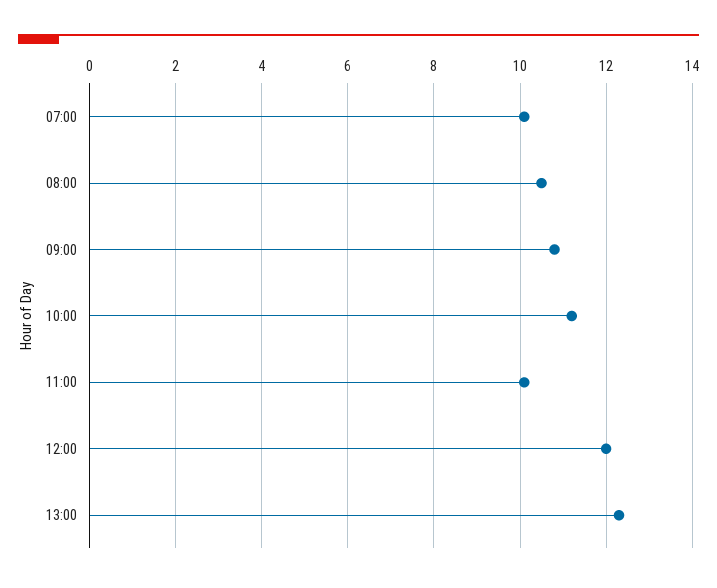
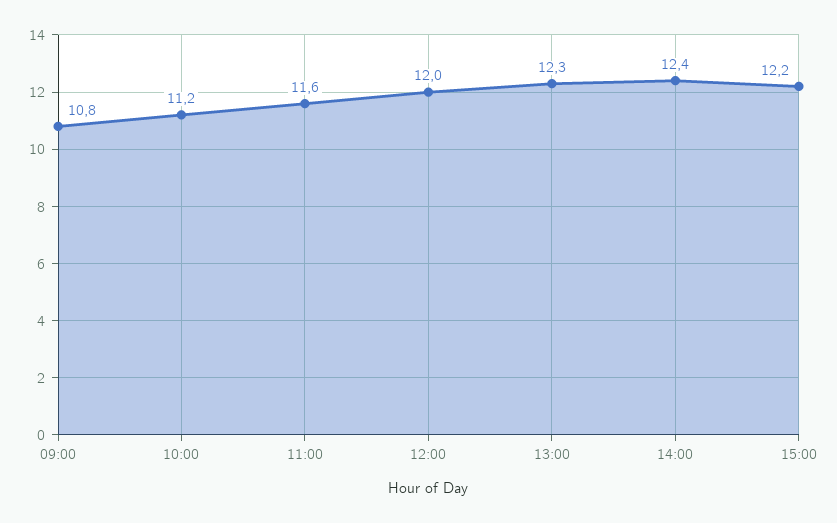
07:00: 10 -> none
08:00: 10.5 -> none
11:00: 10 -> 11.6
14:00: none -> 12.4
15:00: none -> 12.2

